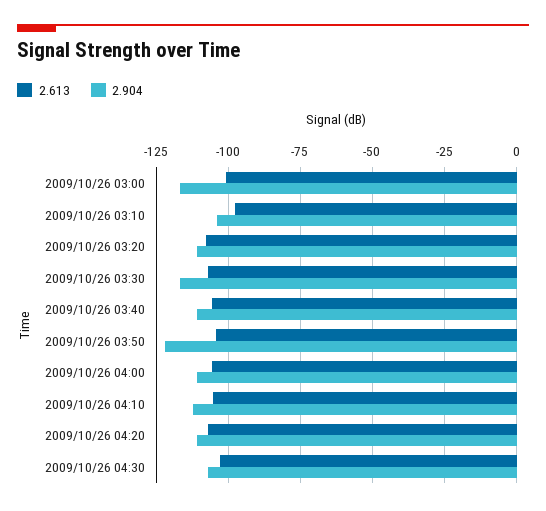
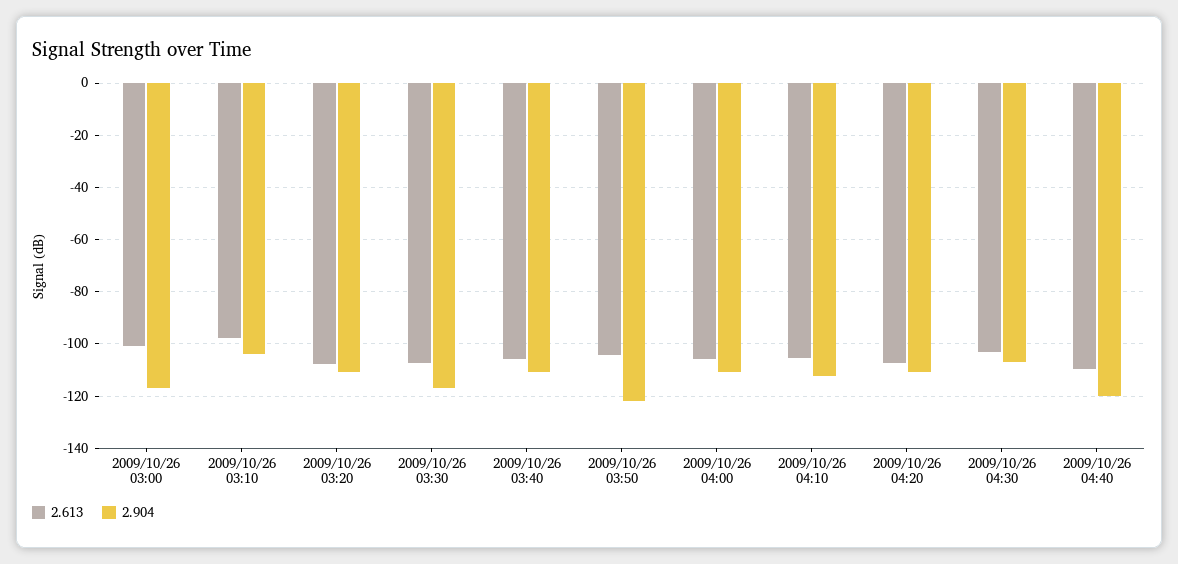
2.613, 2009/10/26 04:40: none -> -110
2.904, 2009/10/26 04:40: none -> -120

